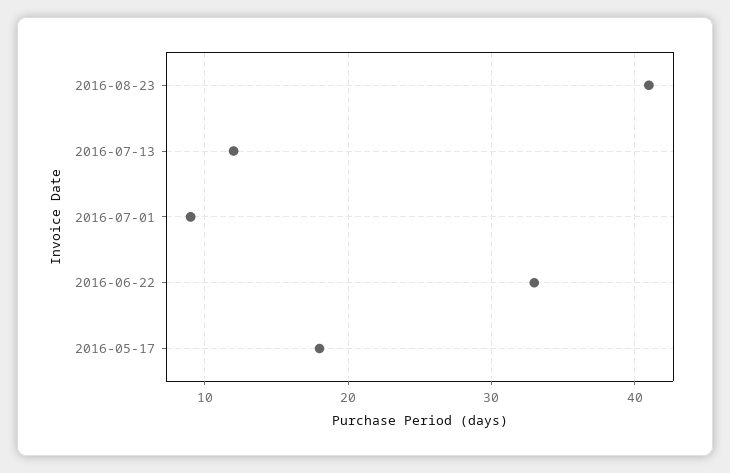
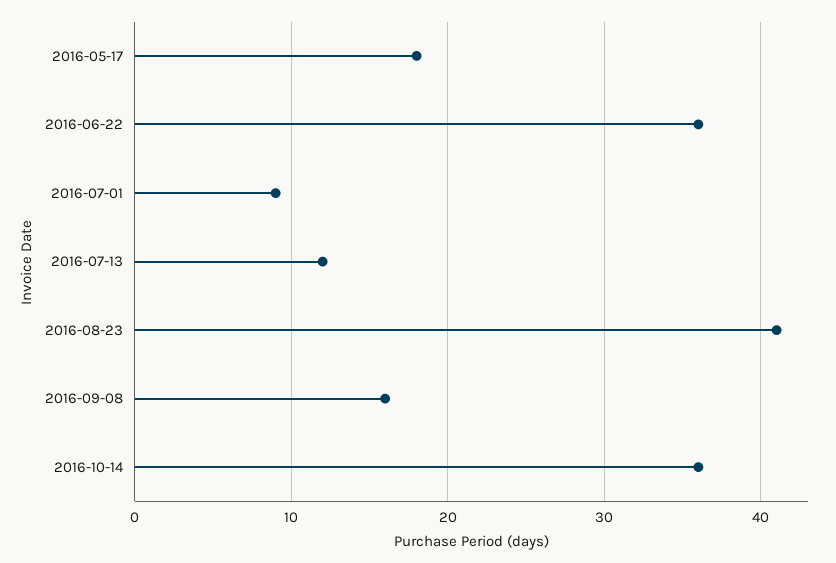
2016-06-22: 33 -> 36
2016-09-08: none -> 16
2016-10-14: none -> 36

